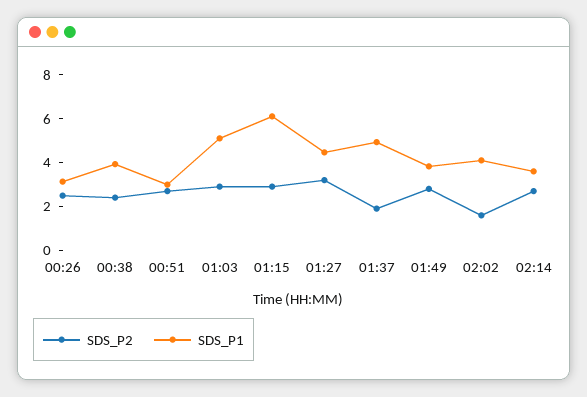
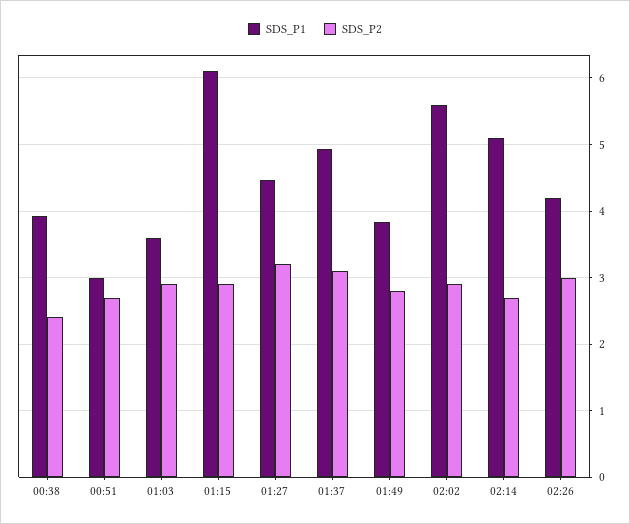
SDS_P2, 00:26: 2.5 -> none
SDS_P1, 00:26: 3 -> none
SDS_P1, 01:03: 5 -> 3.6
SDS_P2, 01:37: 2 -> 3.1
SDS_P2, 02:02: 1.5 -> 2.9
SDS_P1, 02:02: 4 -> 5.6
SDS_P1, 02:14: 3.5 -> 5.1
SDS_P1, 02:26: none -> 4.2
SDS_P2, 02:26: none -> 3

